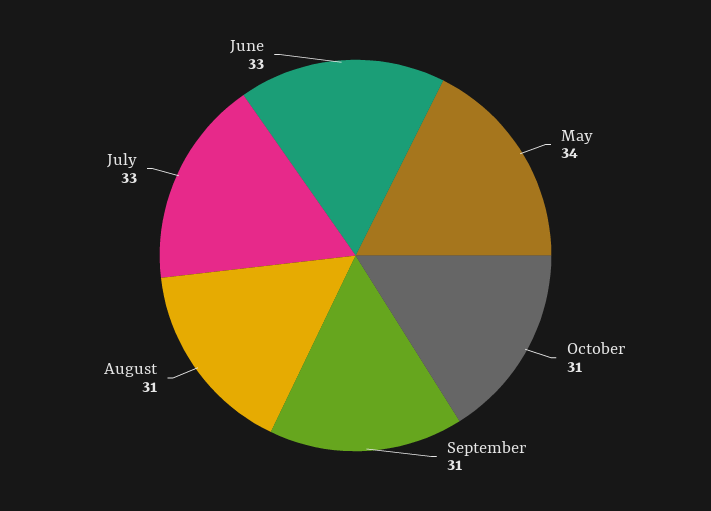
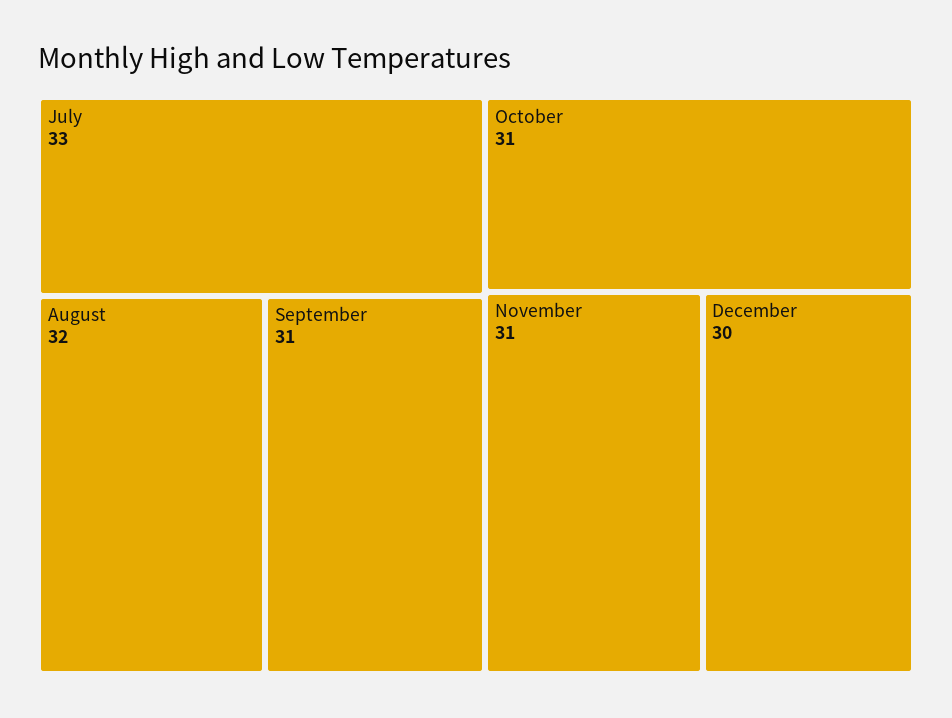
May: 34 -> none
August: 31 -> 32
June: 33 -> none
November: none -> 31
December: none -> 30

